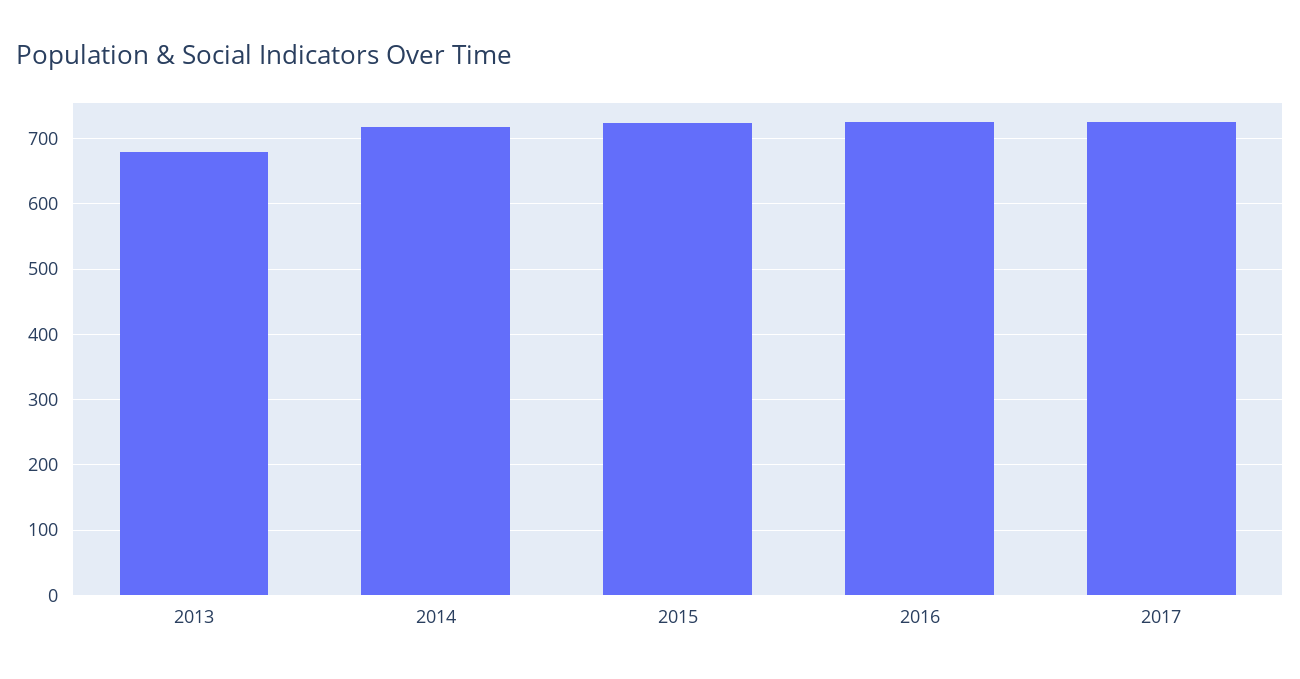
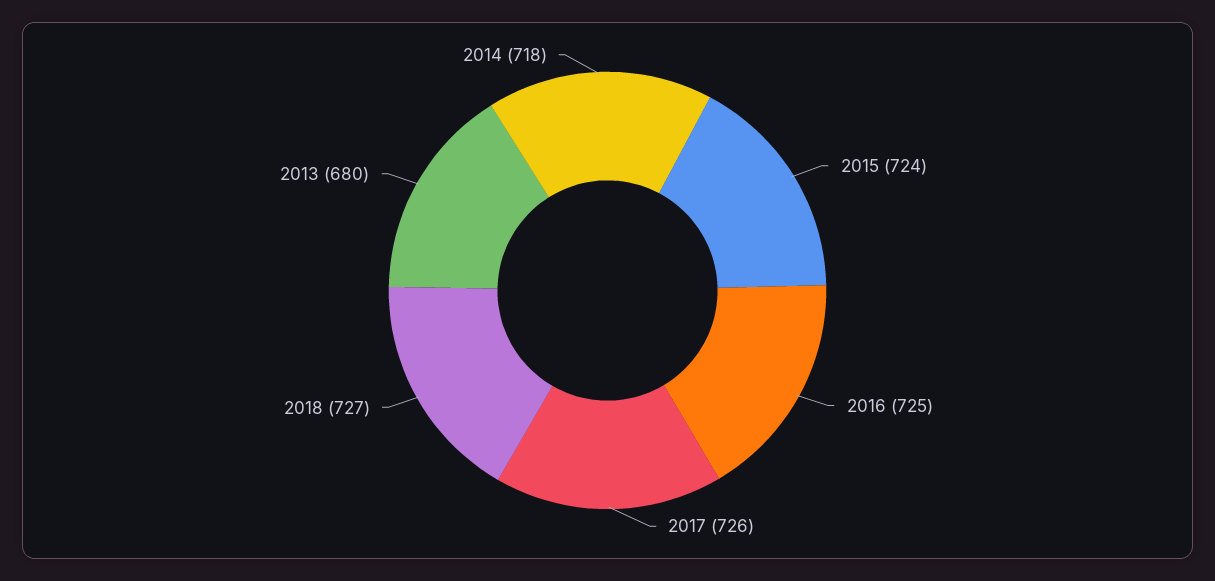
2018: none -> 727

